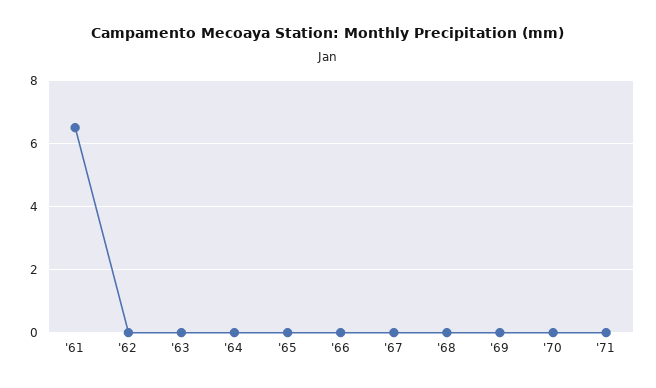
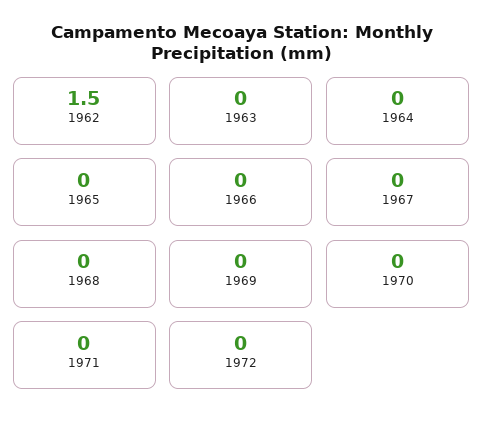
'61: 6.5 -> none
'62: 0 -> 1.5
1972: none -> 0

